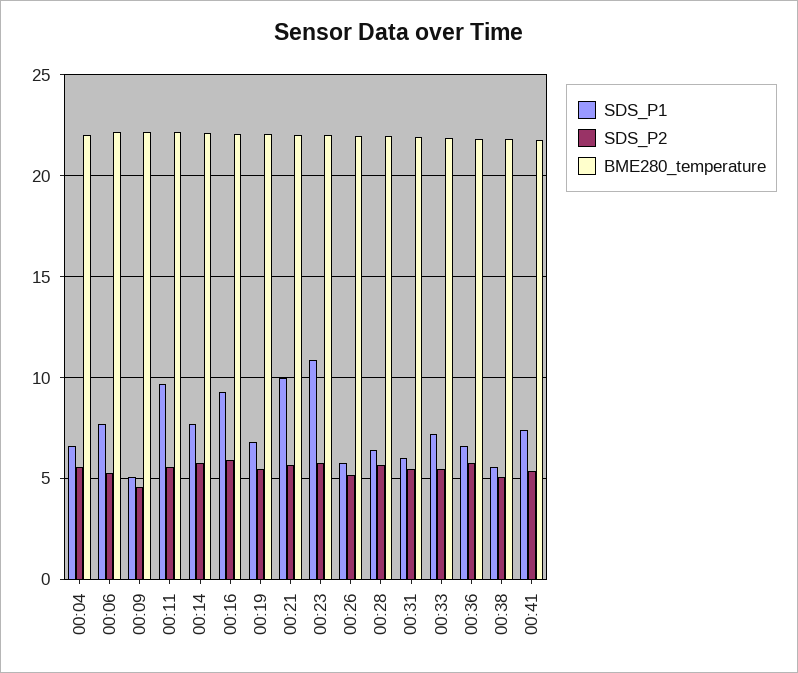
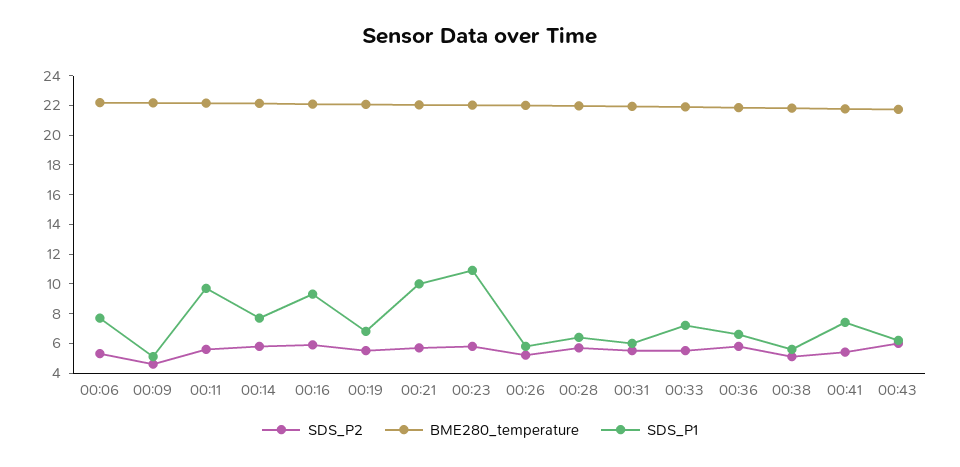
SDS_P1, 00:04: 6.5 -> none
SDS_P2, 00:04: 5.5 -> none
BME280_temperature, 00:04: 22 -> none
SDS_P2, 00:43: none -> 6
BME280_temperature, 00:43: none -> 22
SDS_P1, 00:43: none -> 6

